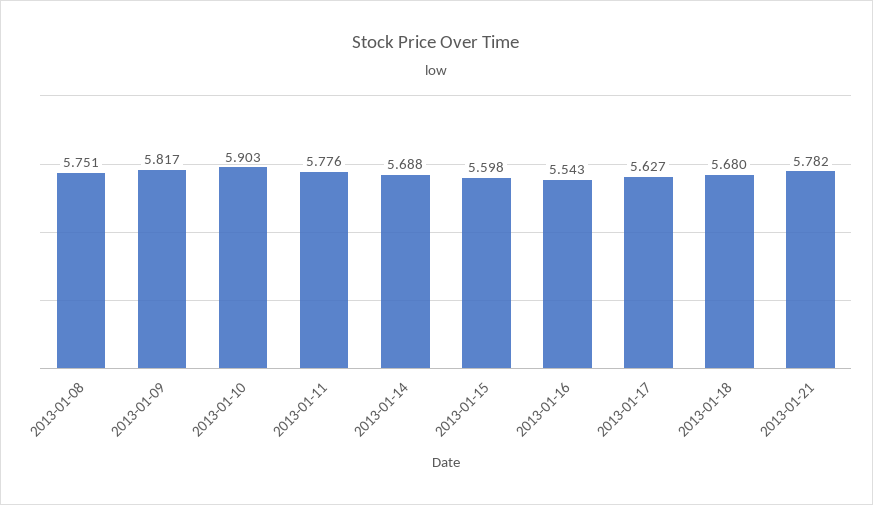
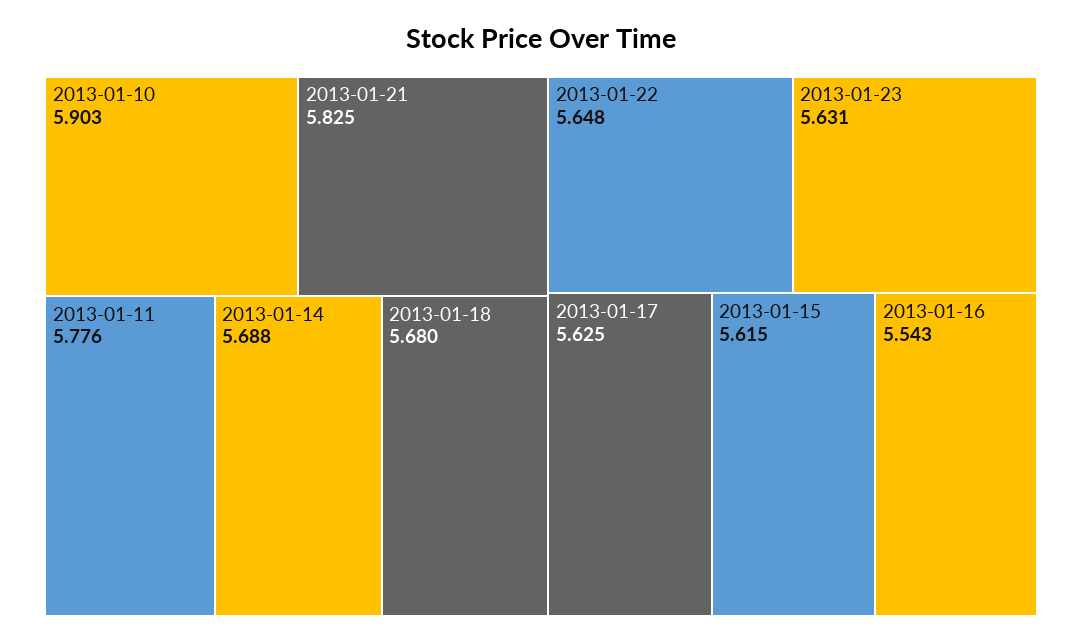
2013-01-08: 5.751 -> none
2013-01-09: 5.817 -> none
2013-01-15: 5.598 -> 5.615
2013-01-17: 5.627 -> 5.625
2013-01-21: 5.782 -> 5.825
2013-01-22: none -> 5.648
2013-01-23: none -> 5.631

